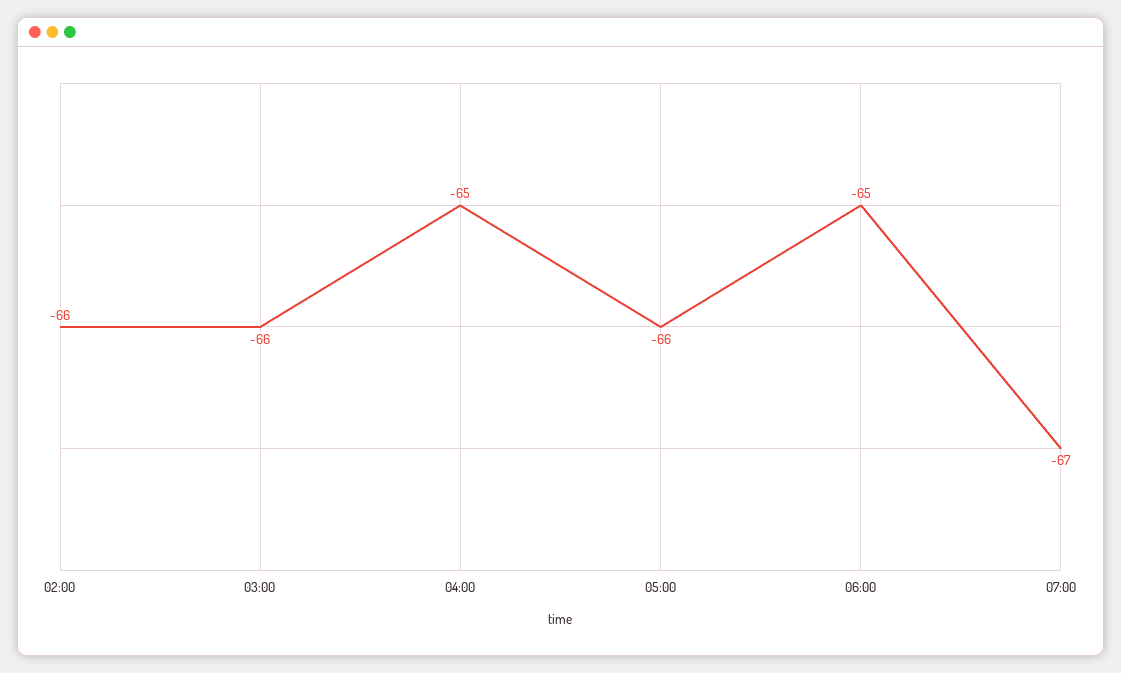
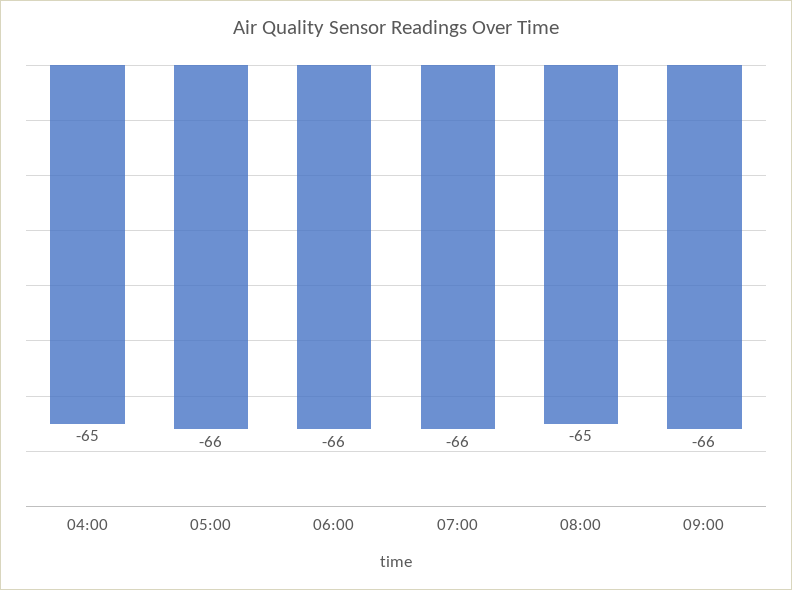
02:00: -66 -> none
03:00: -66 -> none
06:00: -65 -> -66
07:00: -67 -> -66
08:00: none -> -65
09:00: none -> -66

